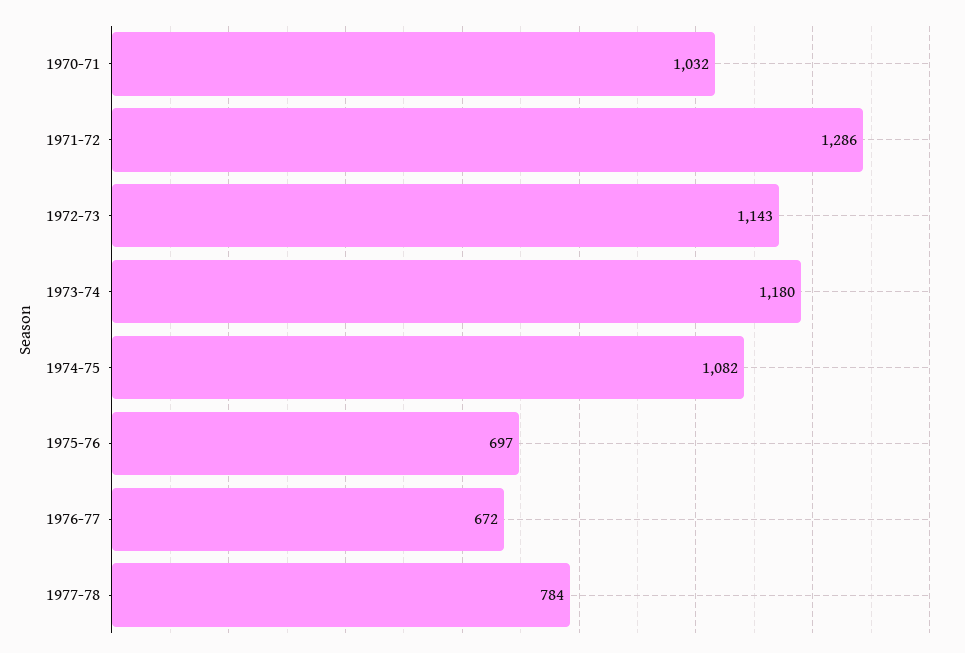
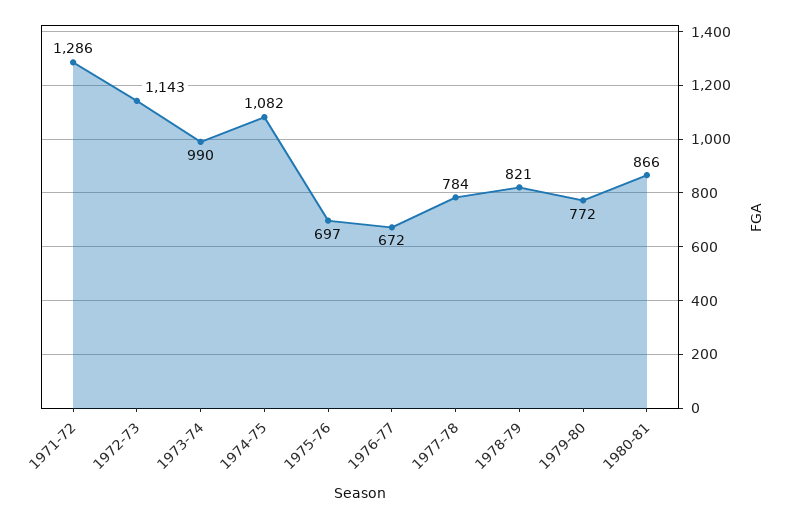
1970-71: 1032 -> none
1973-74: 1180 -> 990
1978-79: none -> 821
1979-80: none -> 772
1980-81: none -> 866

